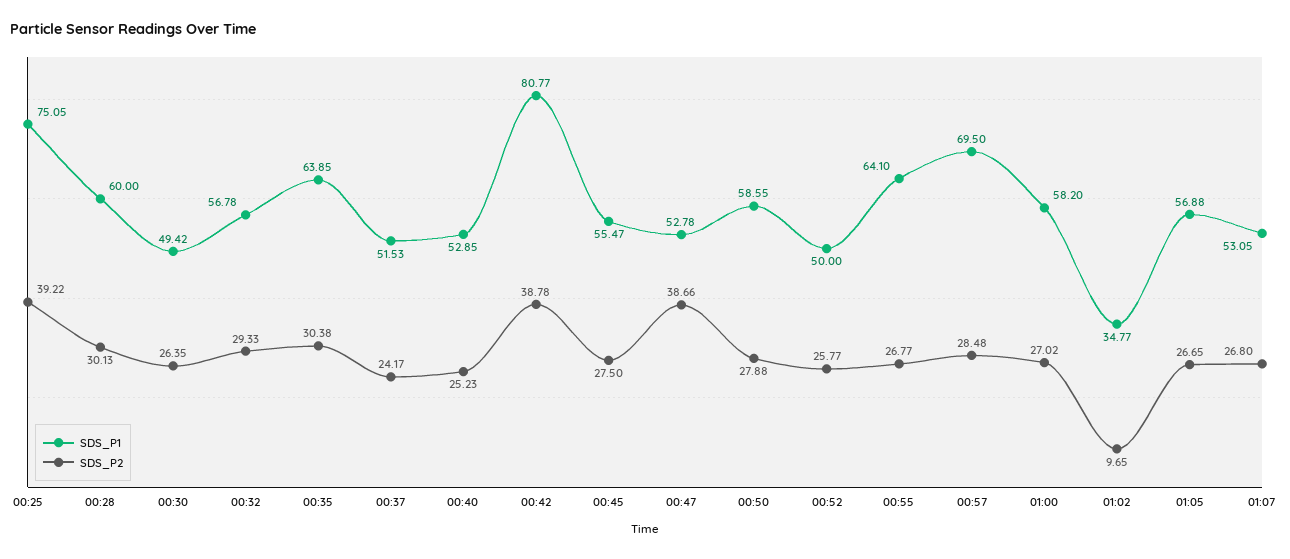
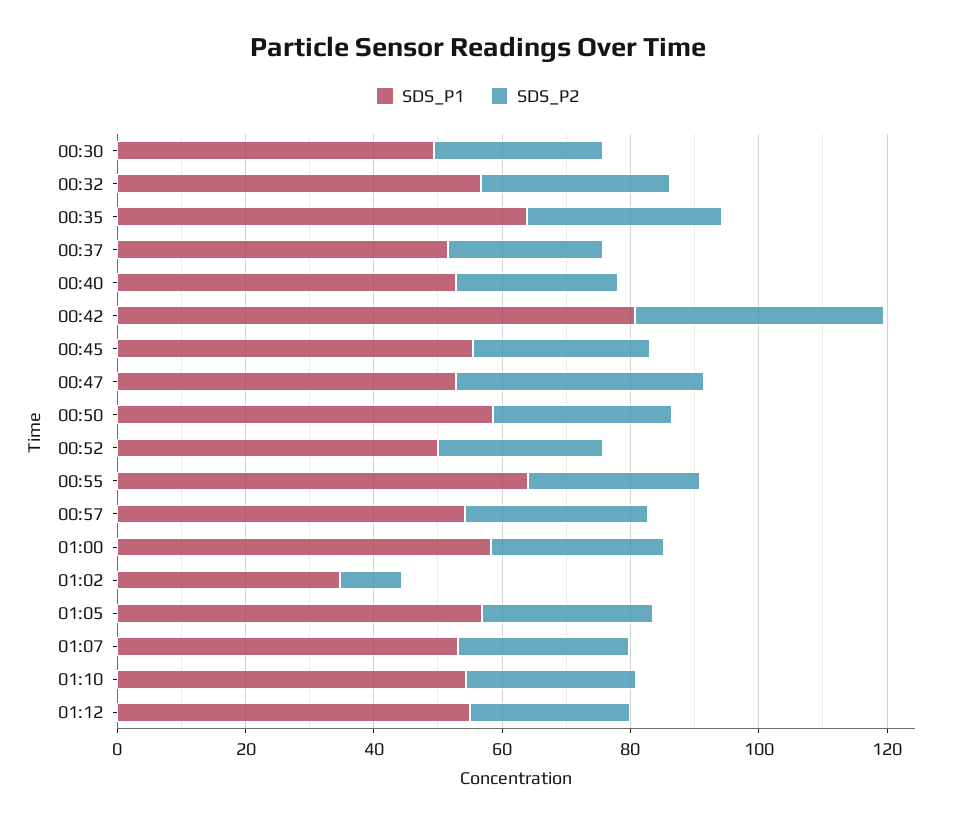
SDS_P1, 00:25: 75.05 -> none
SDS_P2, 00:25: 39.22 -> none
SDS_P1, 00:28: 60 -> none
SDS_P2, 00:28: 30.13 -> none
SDS_P1, 00:57: 69.5 -> 55
SDS_P1, 01:10: none -> 55
SDS_P2, 01:10: none -> 25
SDS_P1, 01:12: none -> 55
SDS_P2, 01:12: none -> 25

